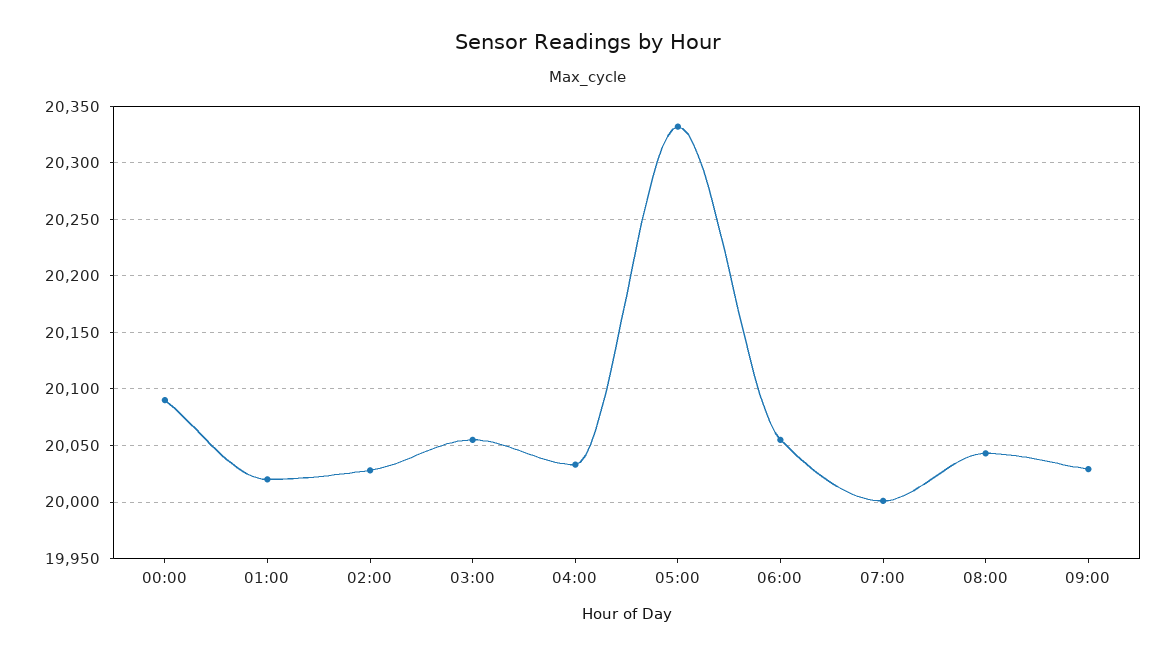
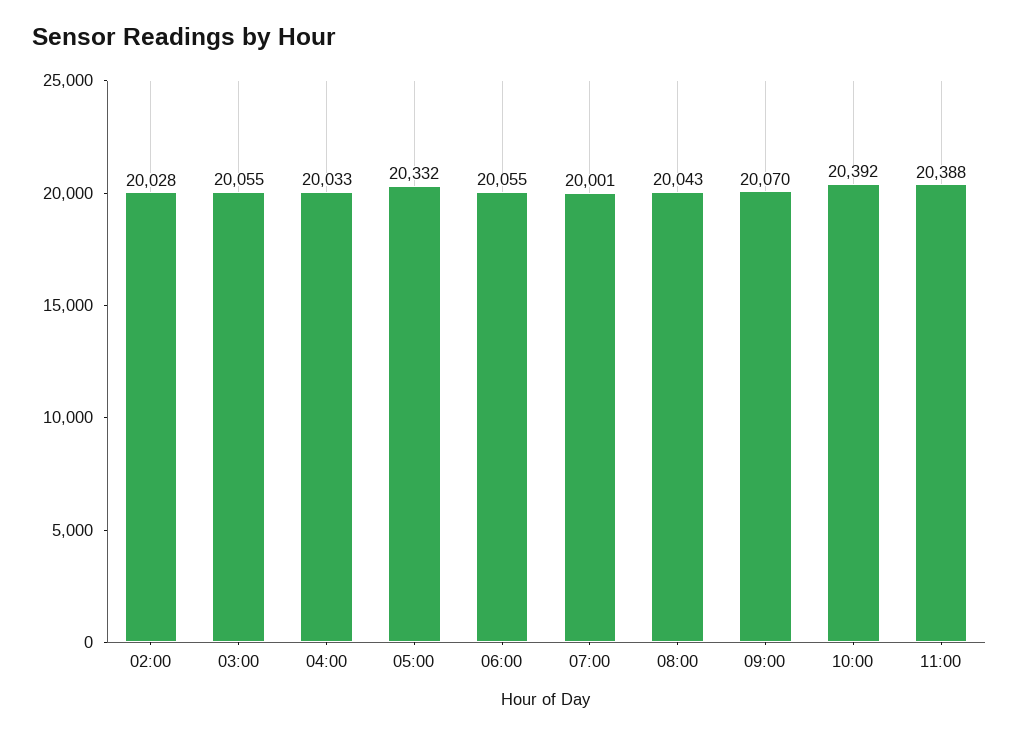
00:00: 20090 -> none
01:00: 20020 -> none
09:00: 20030 -> 20070
10:00: none -> 20392
11:00: none -> 20388

